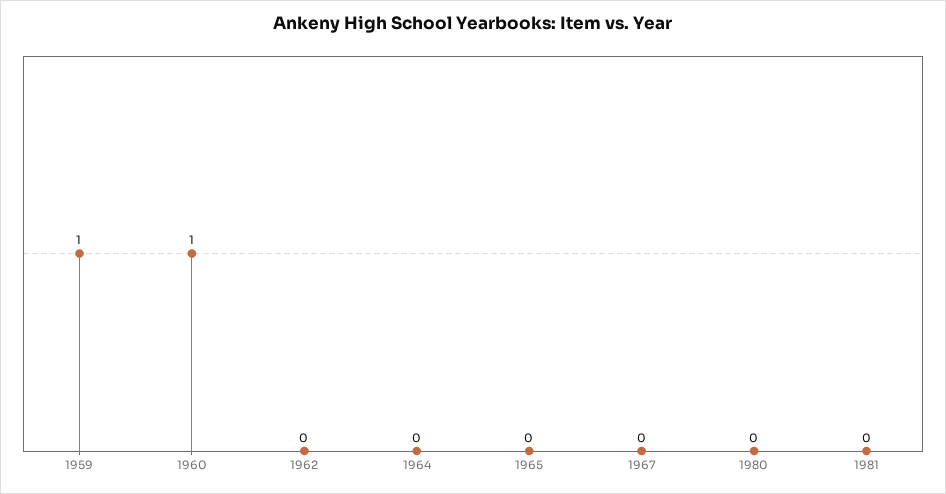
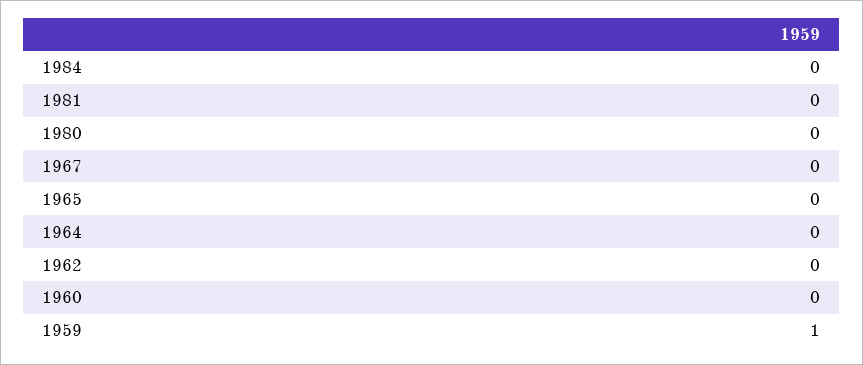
1960: 1 -> 0
1984: none -> 0

